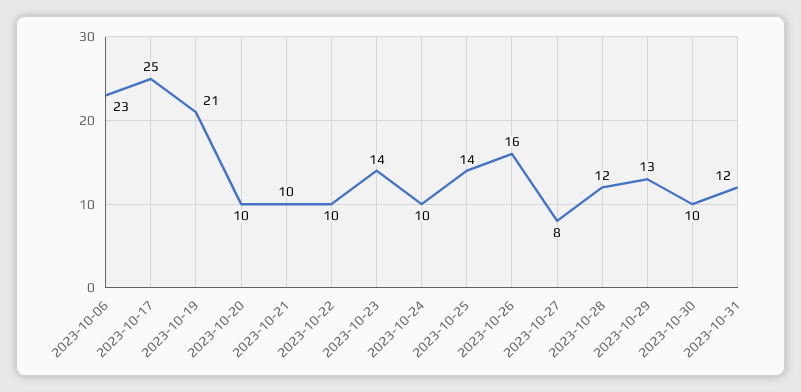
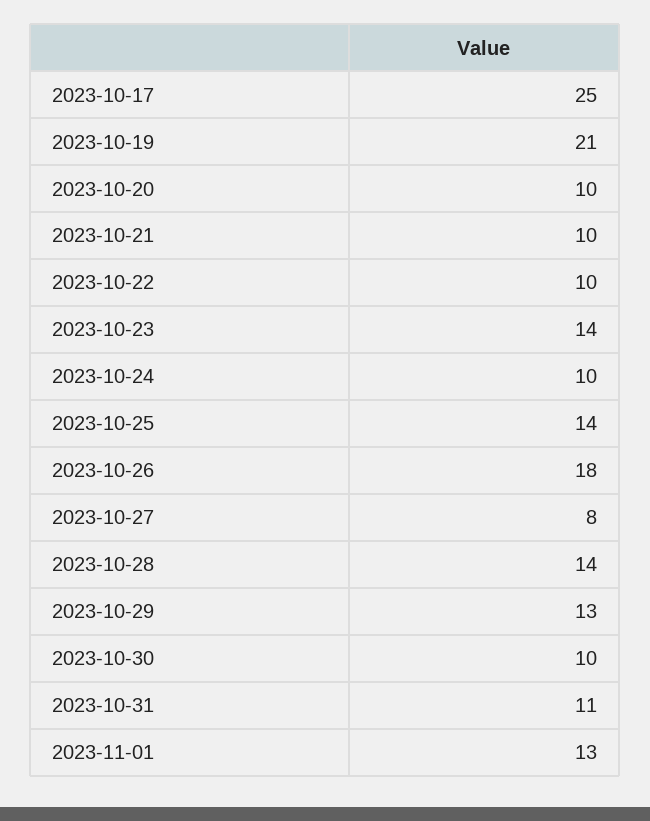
2023-10-06: 23 -> none
2023-10-26: 16 -> 18
2023-10-28: 12 -> 14
2023-10-31: 12 -> 11
2023-11-01: none -> 13

